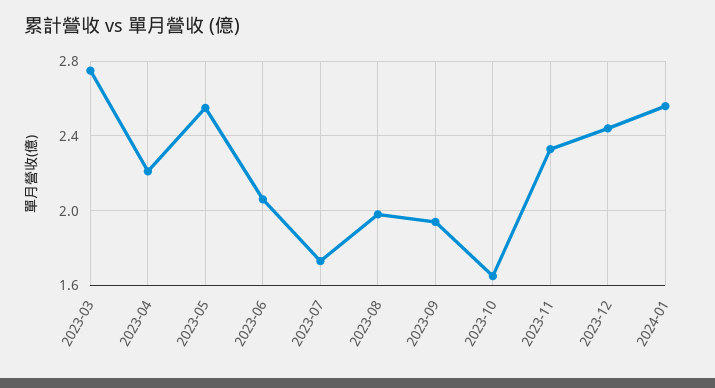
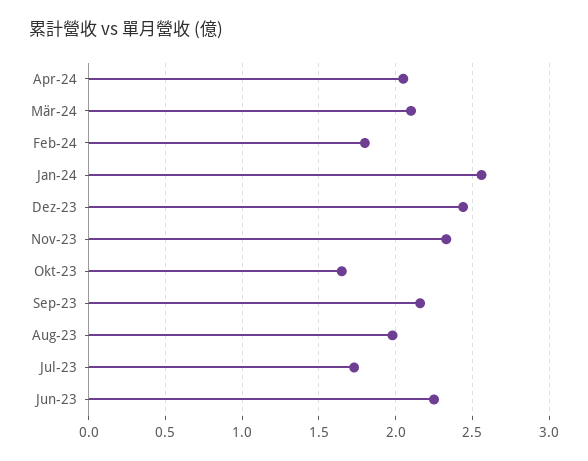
2023-03: 2.75 -> none
2023-04: 2.2 -> none
2023-05: 2.55 -> none
2023-06: 2.05 -> 2.25
2023-09: 1.95 -> 2.15
Apr-24: none -> 2.05
Mär-24: none -> 2.1
Feb-24: none -> 1.8

